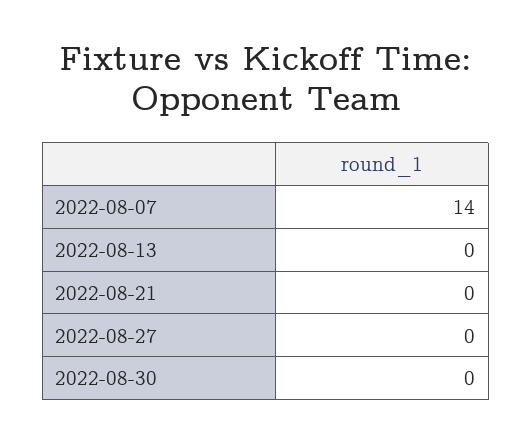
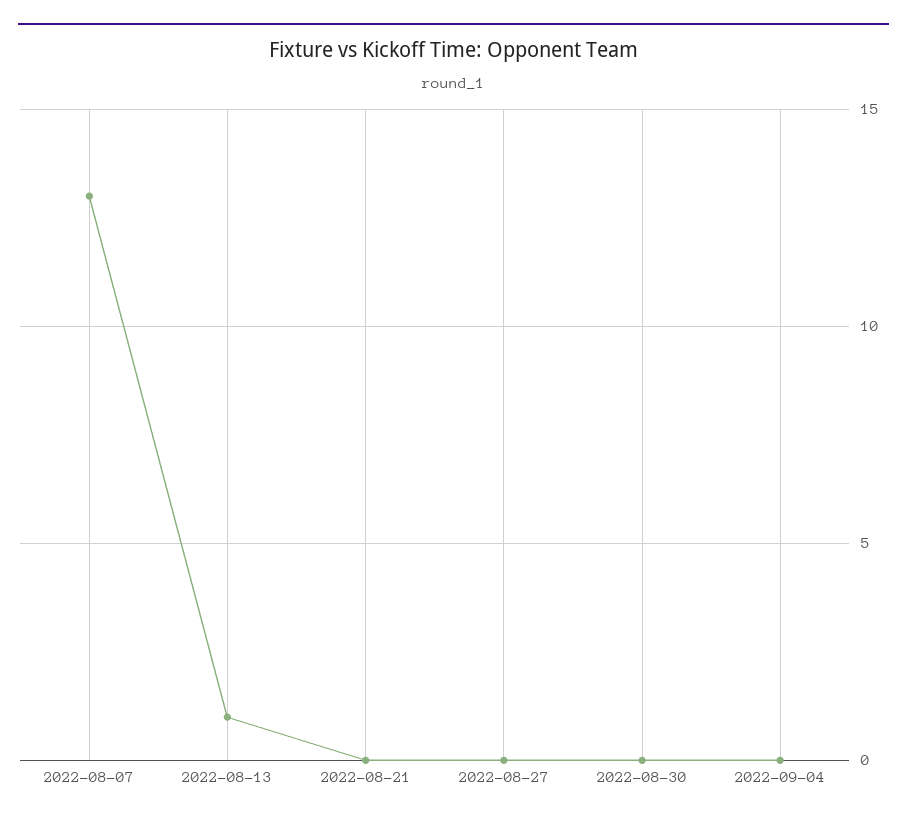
2022-08-07: 14 -> 13
2022-08-13: 0 -> 1
2022-09-04: none -> 0

